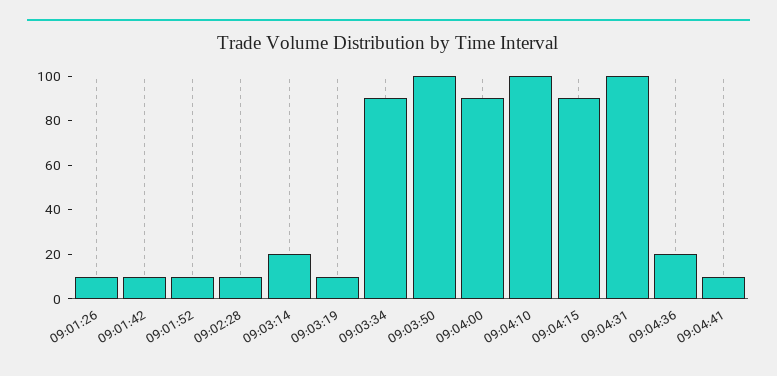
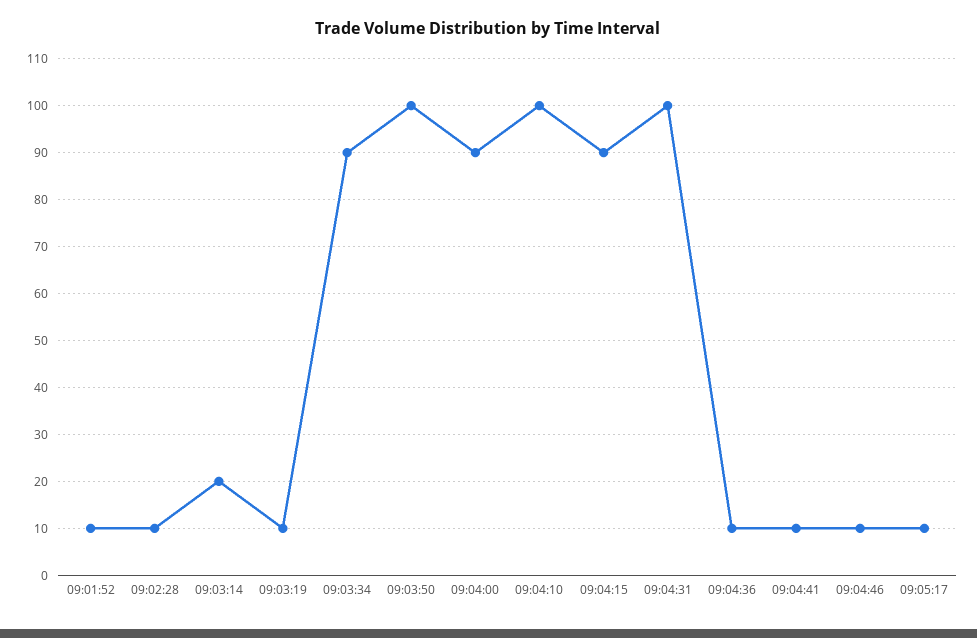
09:01:26: 10 -> none
09:01:42: 10 -> none
09:04:36: 20 -> 10
09:04:46: none -> 10
09:05:17: none -> 10

